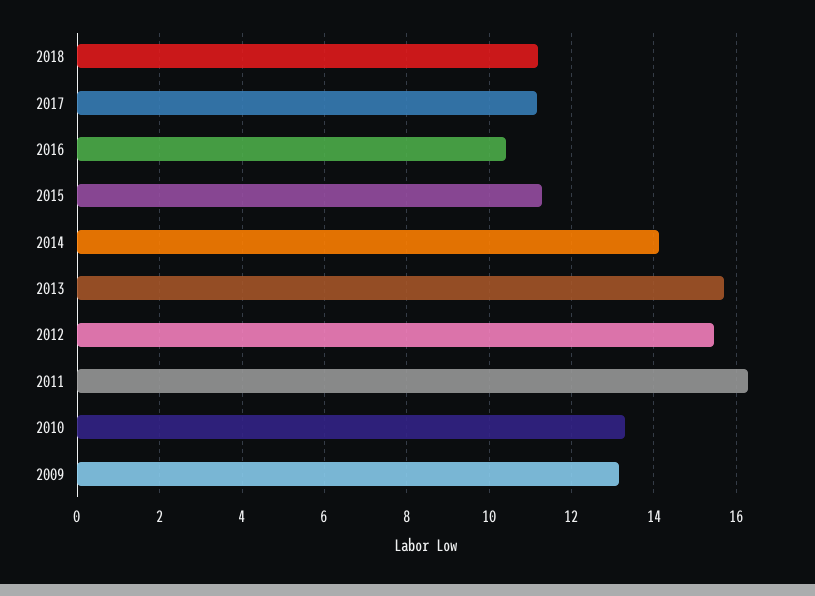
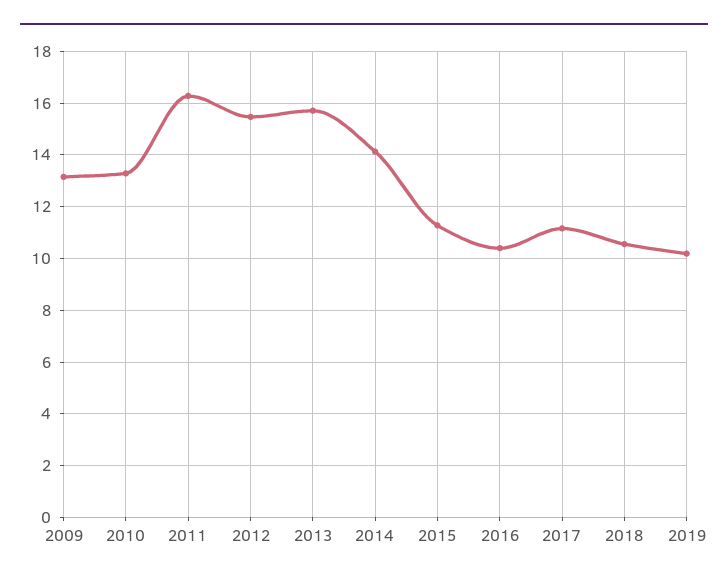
2018: 11.2 -> 10.5
2019: none -> 10.25

